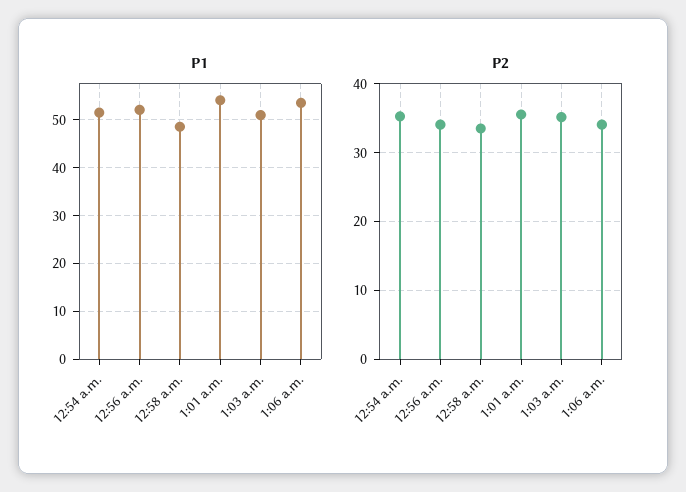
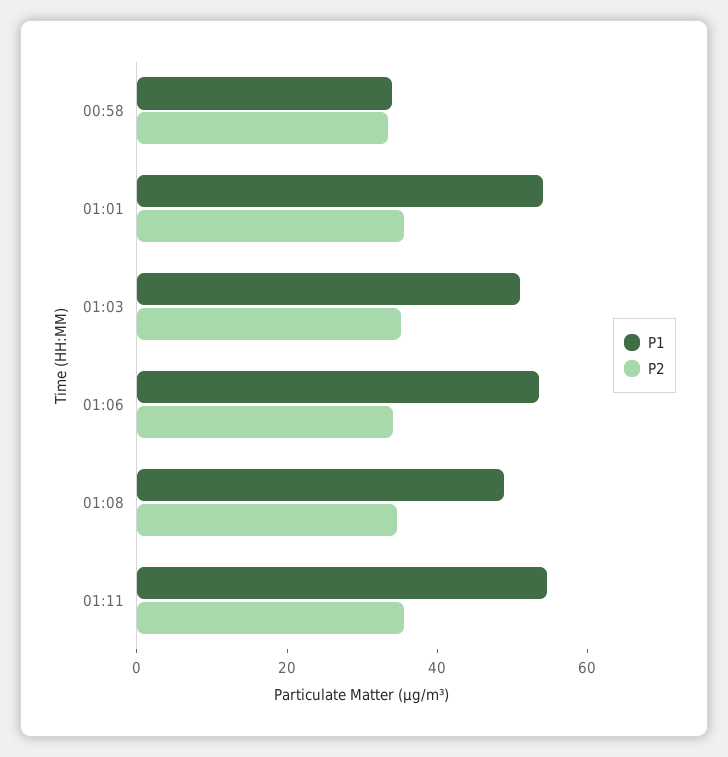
P1, 12:54 a.m.: 52 -> none
P1, 12:56 a.m.: 52 -> none
P1, 12:58 a.m.: 48 -> 35
P2, 12:54 a.m.: 35 -> none
P2, 12:56 a.m.: 34 -> none
P1, 01:08: none -> 50
P2, 01:08: none -> 35
P1, 01:11: none -> 55
P2, 01:11: none -> 35

